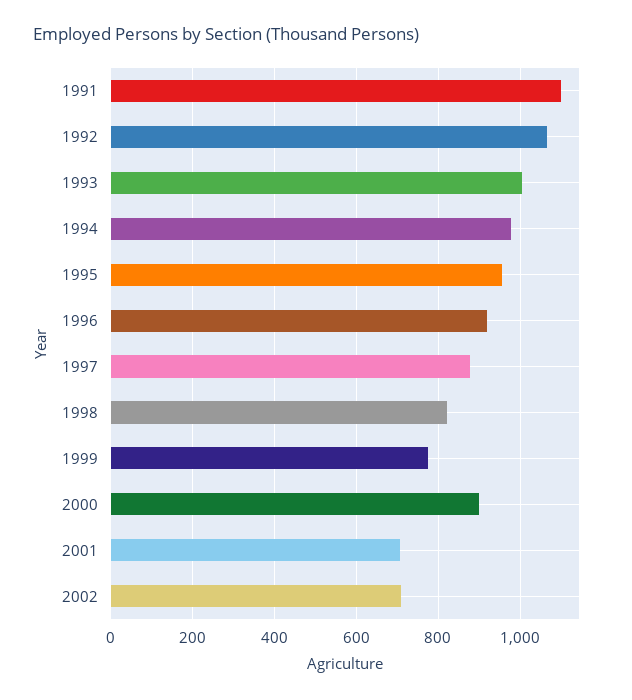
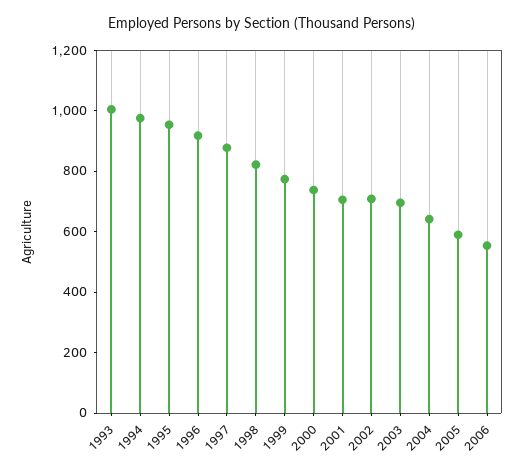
1991: 1100 -> none
1992: 1060 -> none
2000: 900 -> 750
2003: none -> 700
2004: none -> 650
2005: none -> 600
2006: none -> 550

